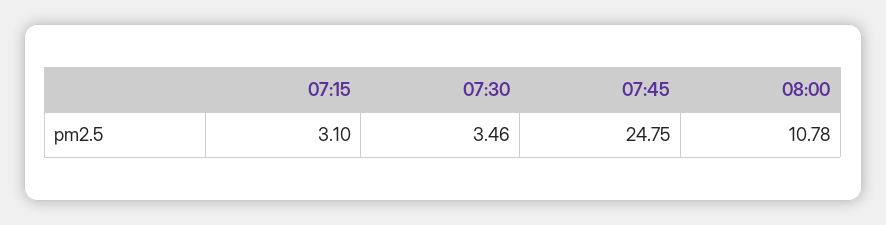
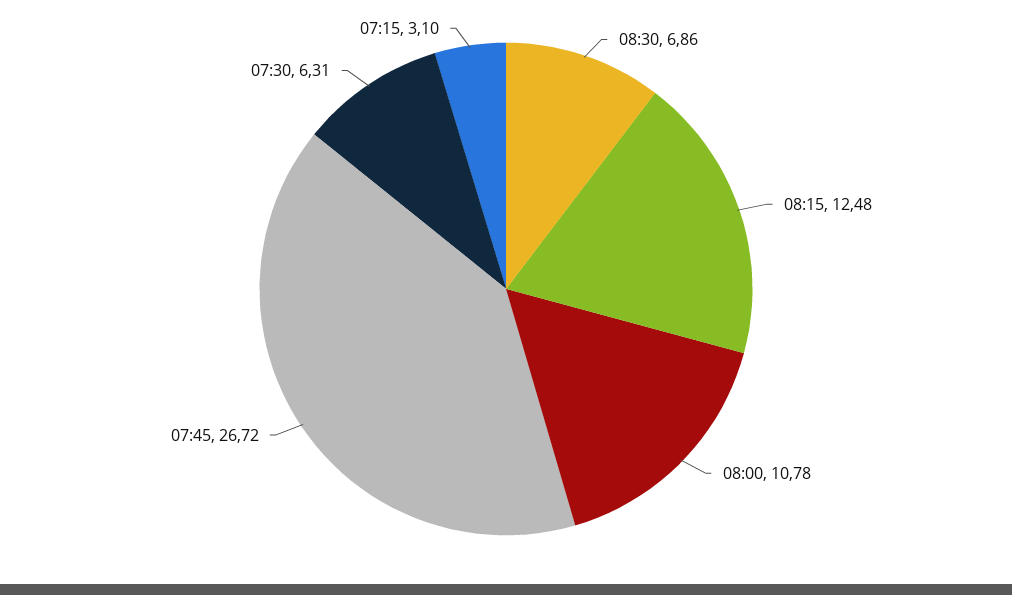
07:30: 3.46 -> 6.31
07:45: 24.75 -> 26.72
08:30: none -> 6.86
08:15: none -> 12.48

